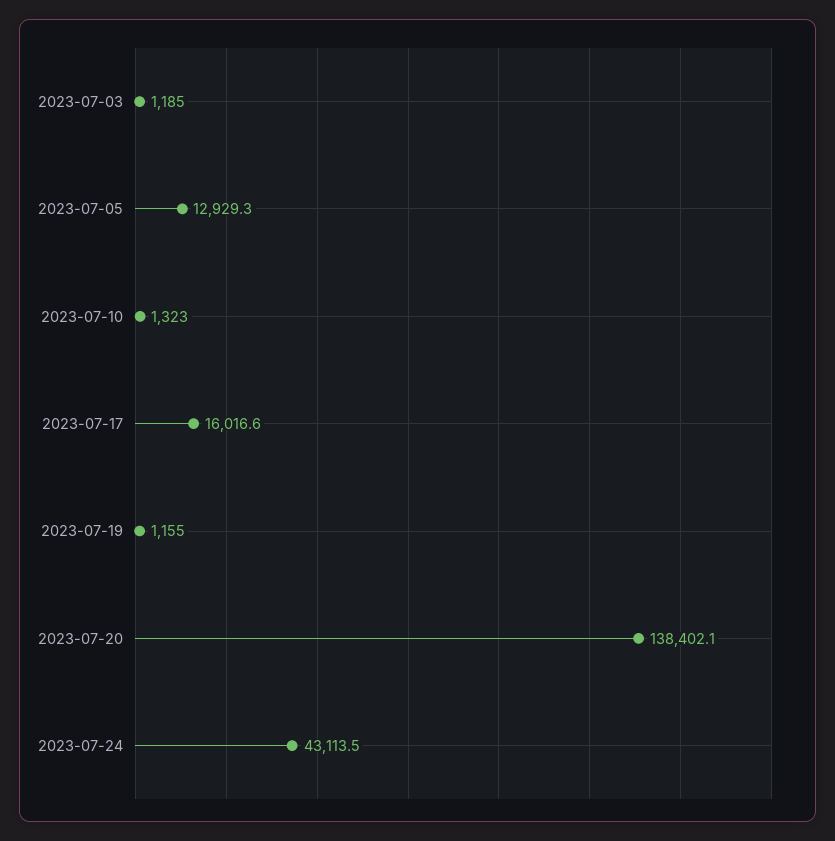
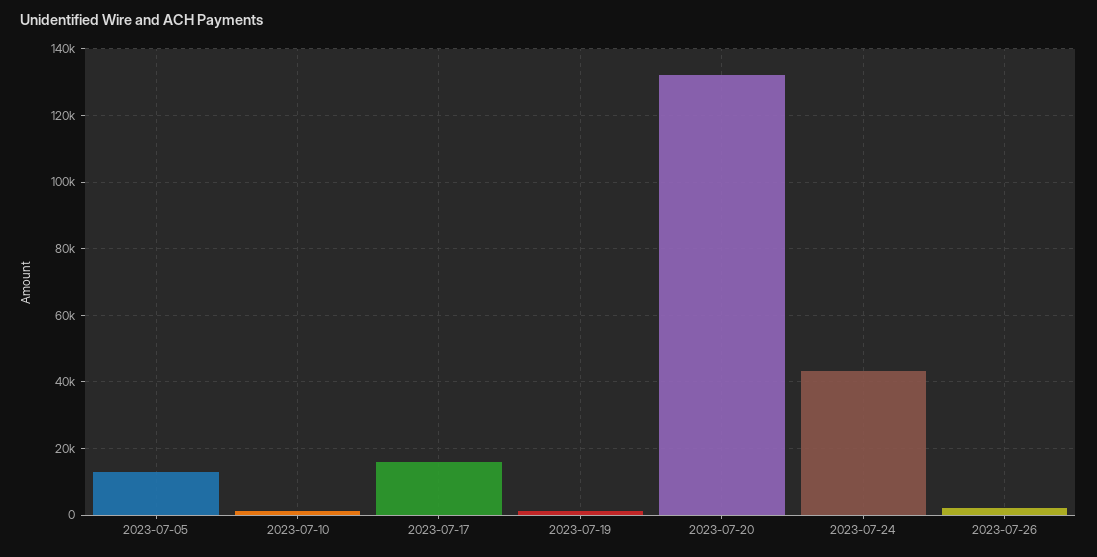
2023-07-03: 1185 -> none
2023-07-20: 138402.1 -> 132000
2023-07-26: none -> 2000

